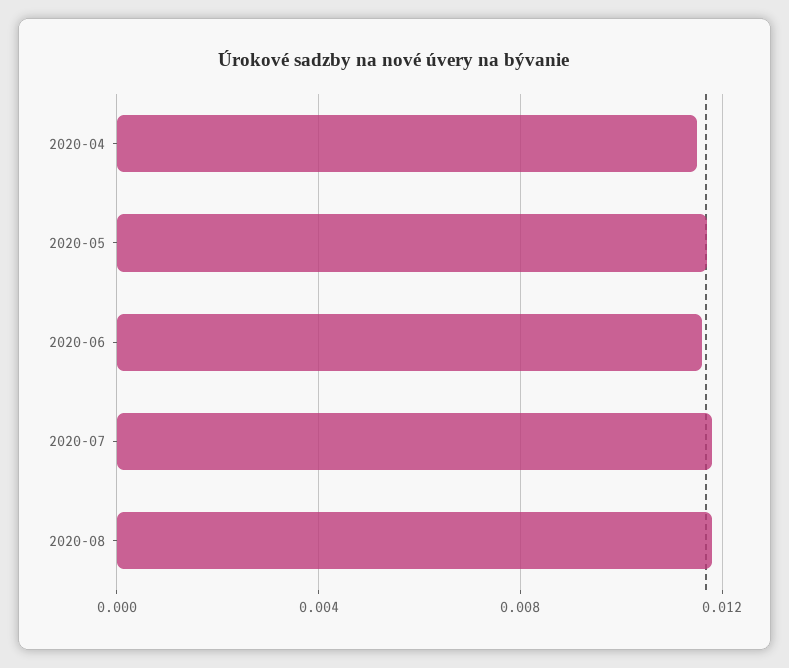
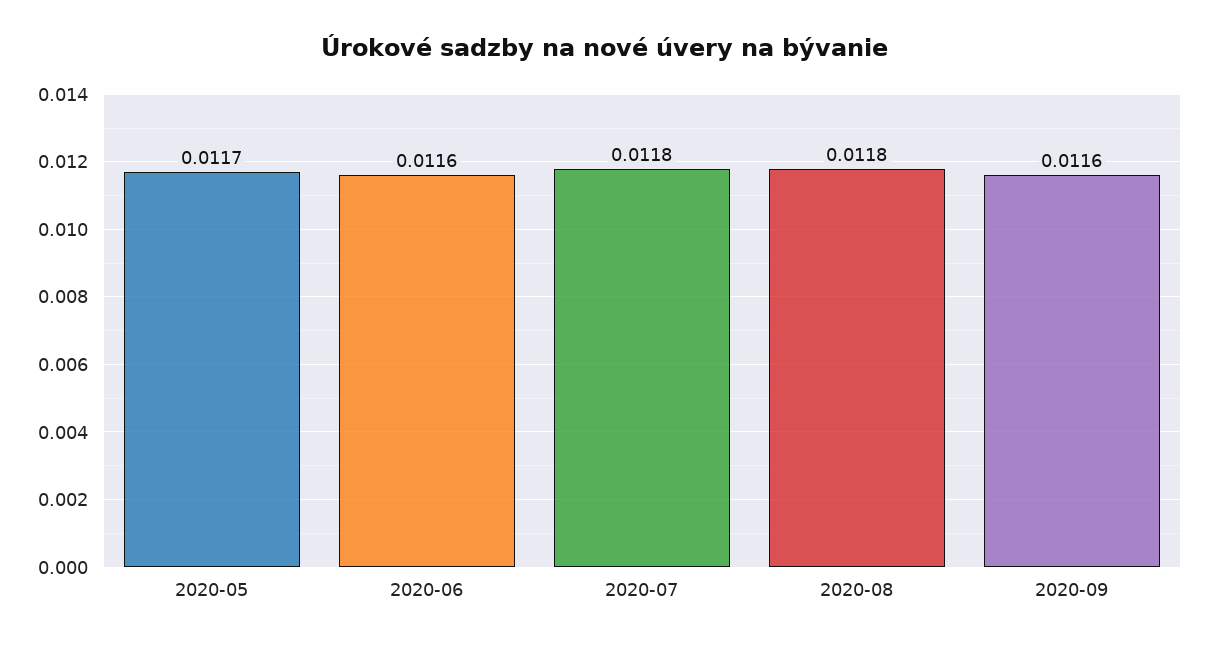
2020-04: 0.0115 -> none
2020-09: none -> 0.0116

